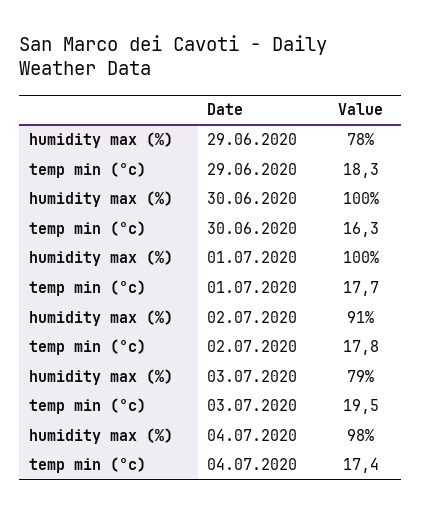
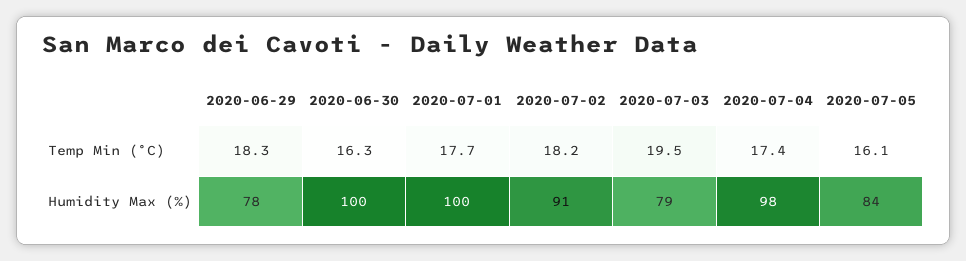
temp min (°c), 02.07.2020: 17.8 -> 18.2
temp min (°c), 2020-07-05: none -> 16.1
humidity max (%), 2020-07-05: none -> 84

